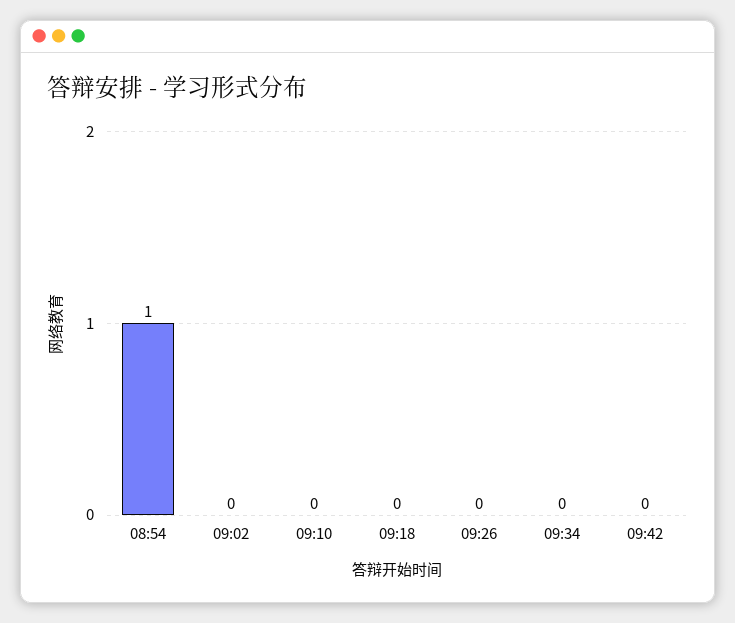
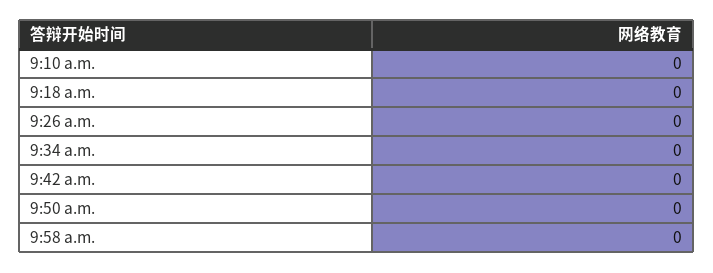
08:54: 1 -> none
09:02: 0 -> none
9:50 a.m.: none -> 0
9:58 a.m.: none -> 0

